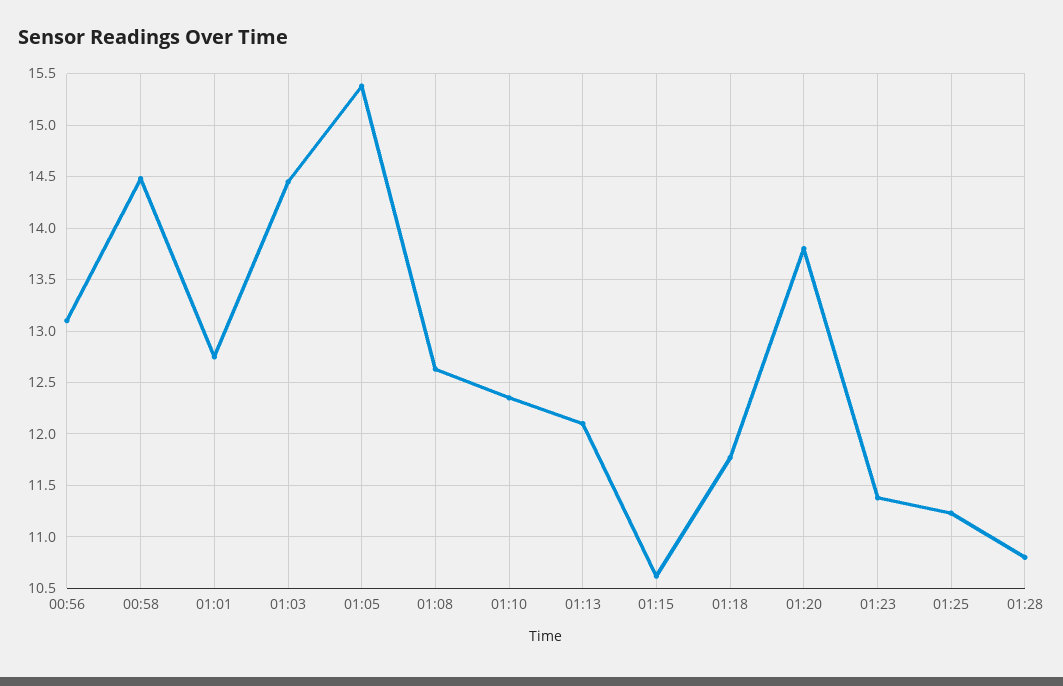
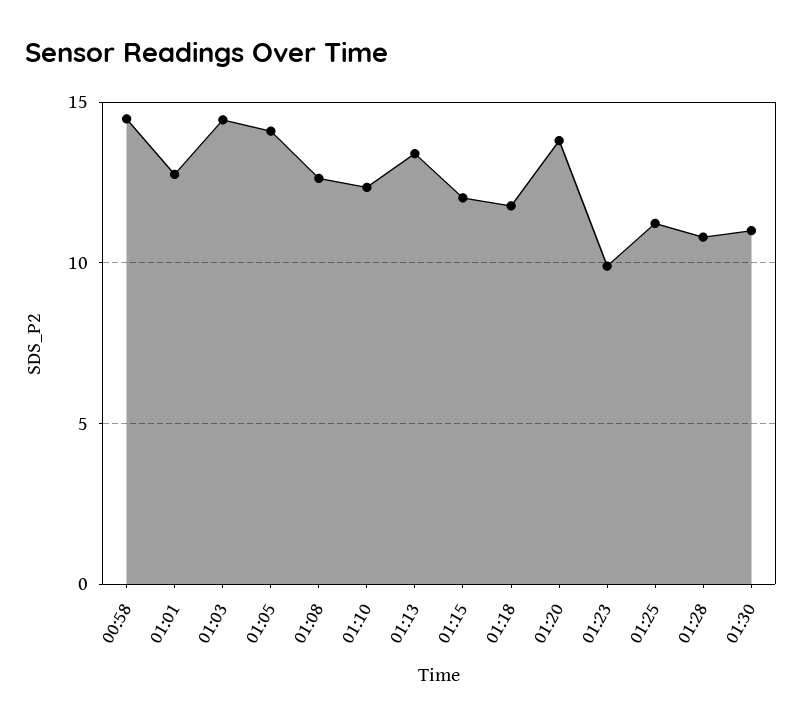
00:56: 13.1 -> none
01:05: 15.4 -> 14
01:13: 12.1 -> 13.5
01:15: 10.6 -> 12
01:23: 11.4 -> 10
01:30: none -> 11

